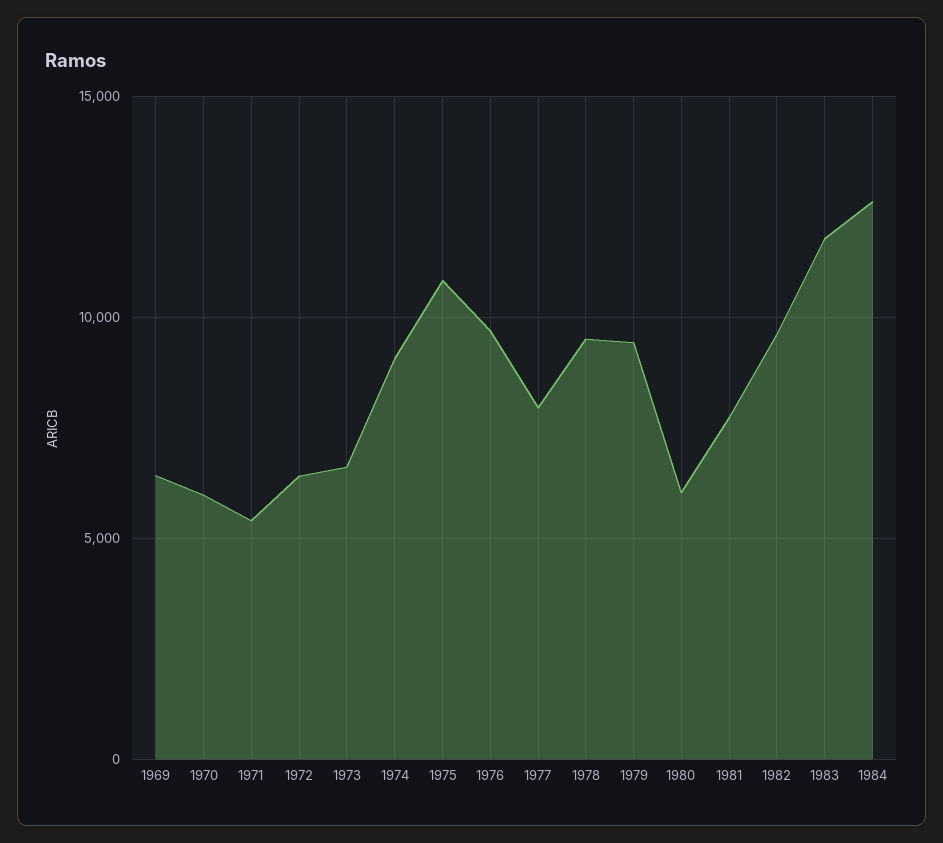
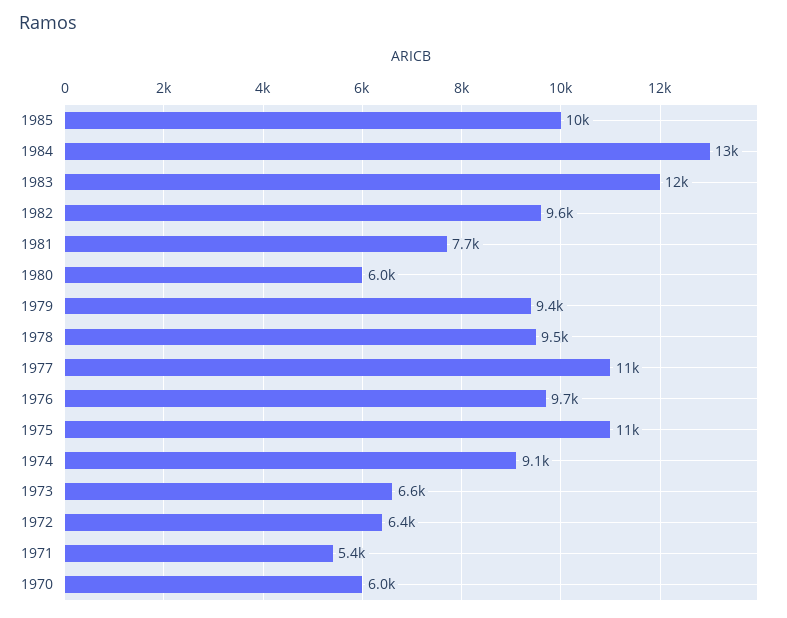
1969: 6500 -> none
1977: 8000 -> 11000
1985: none -> 10000

